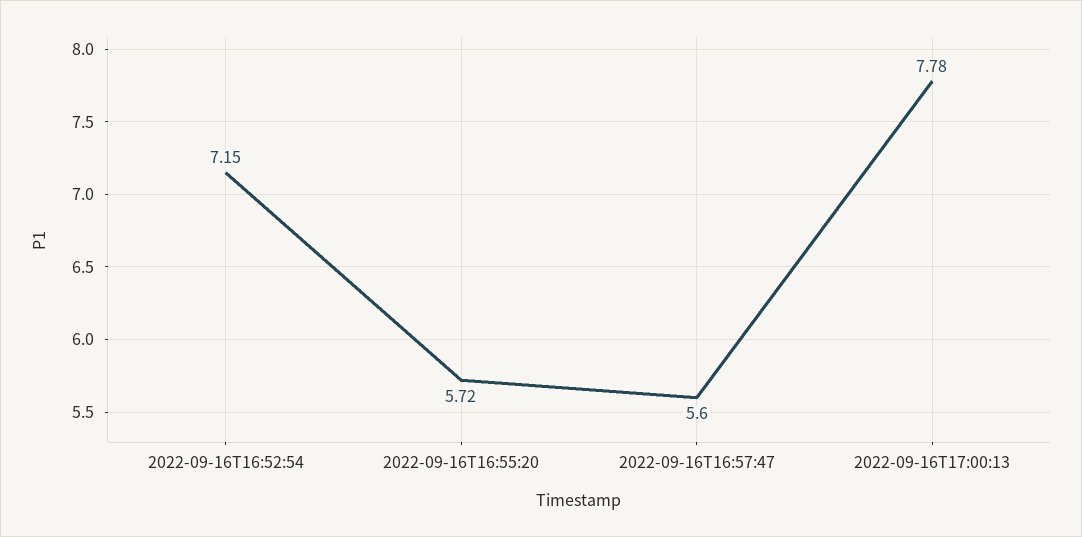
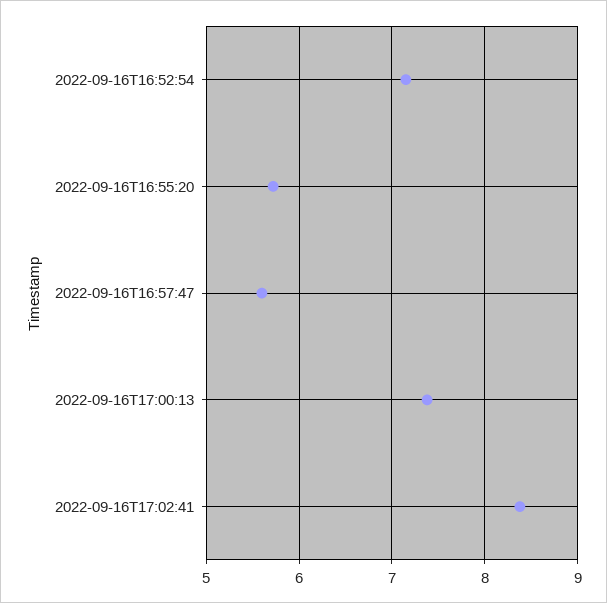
2022-09-16T17:00:13: 7.78 -> 7.4
2022-09-16T17:02:41: none -> 8.4

